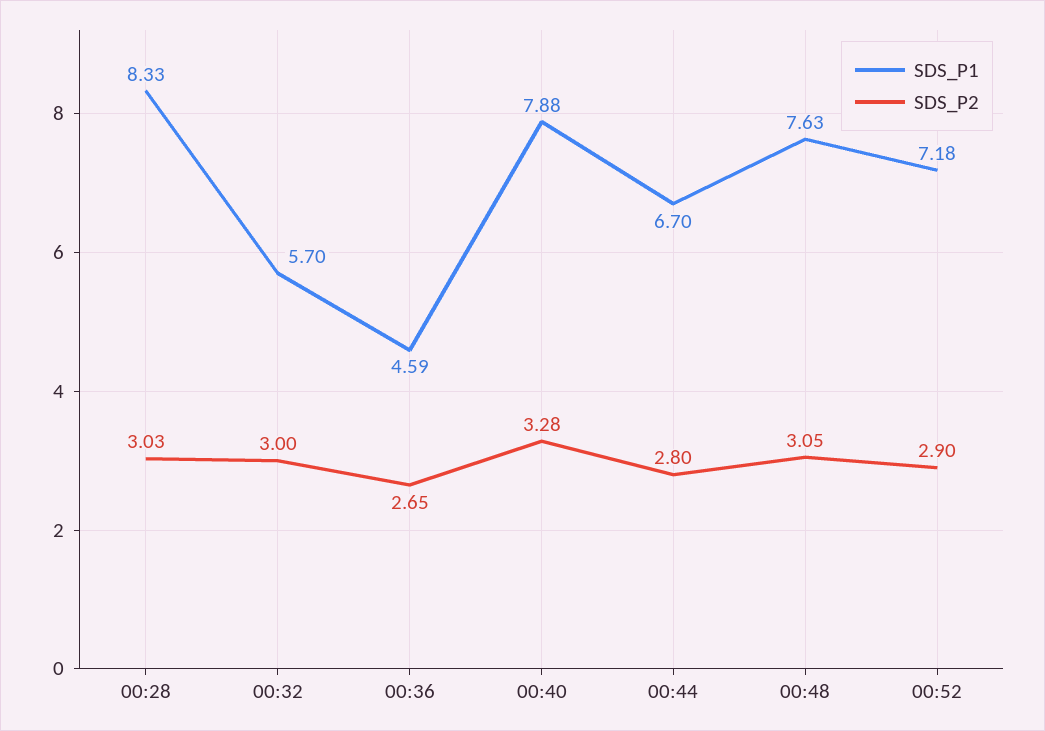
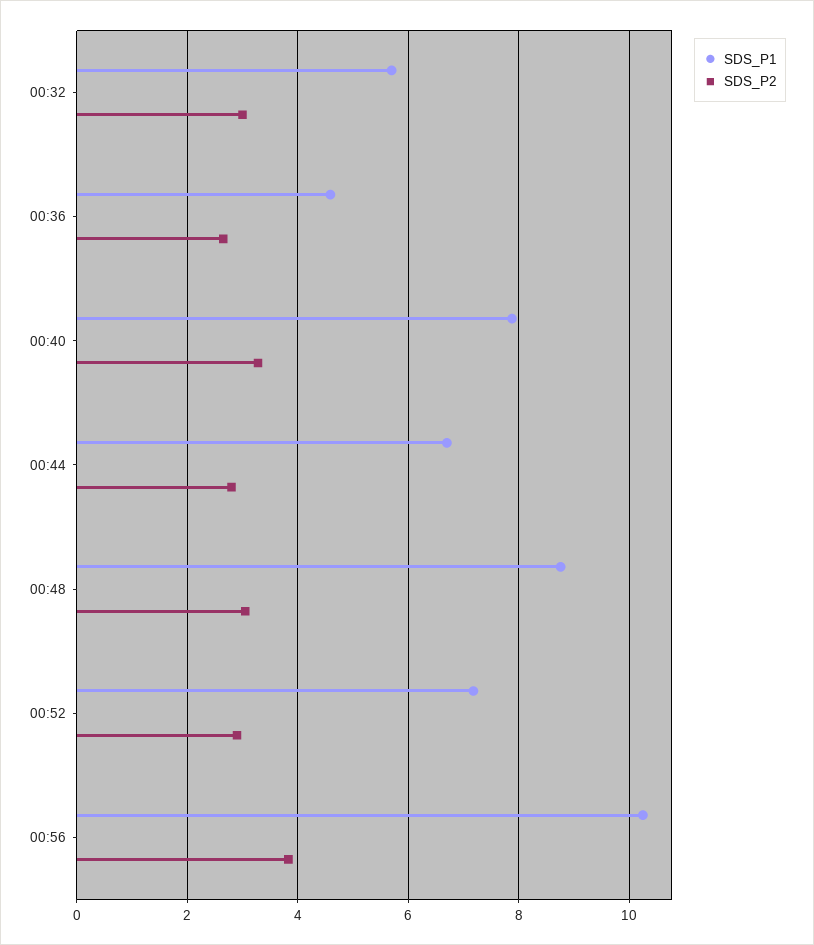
SDS_P1, 00:28: 8.33 -> none
SDS_P2, 00:28: 3.03 -> none
SDS_P1, 00:48: 7.63 -> 8.8
SDS_P1, 00:56: none -> 10.2
SDS_P2, 00:56: none -> 3.8

